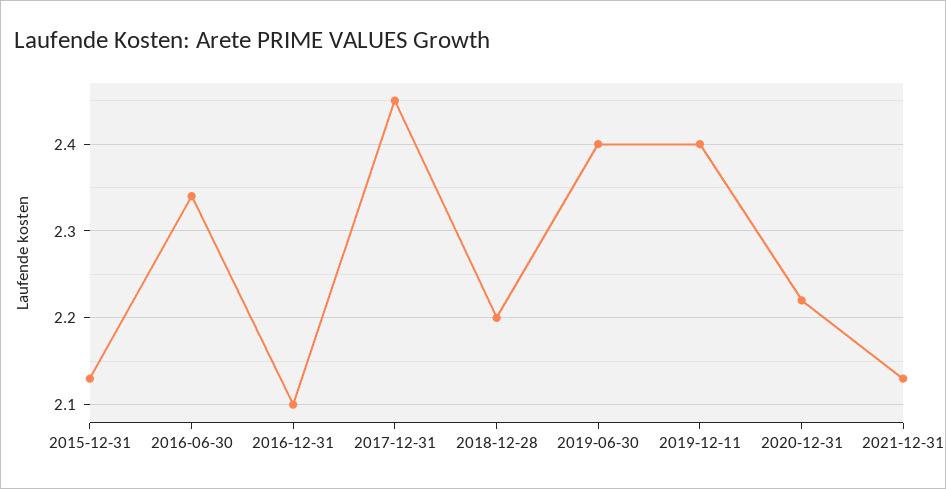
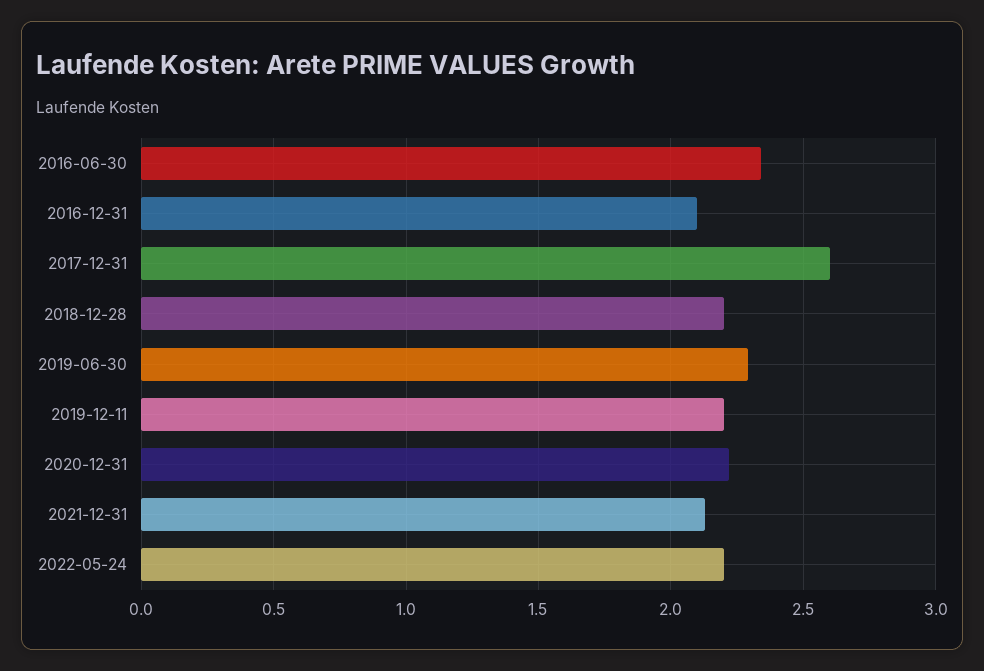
2015-12-31: 2.13 -> none
2017-12-31: 2.45 -> 2.6
2019-06-30: 2.4 -> 2.3
2019-12-11: 2.4 -> 2.2
2022-05-24: none -> 2.2

